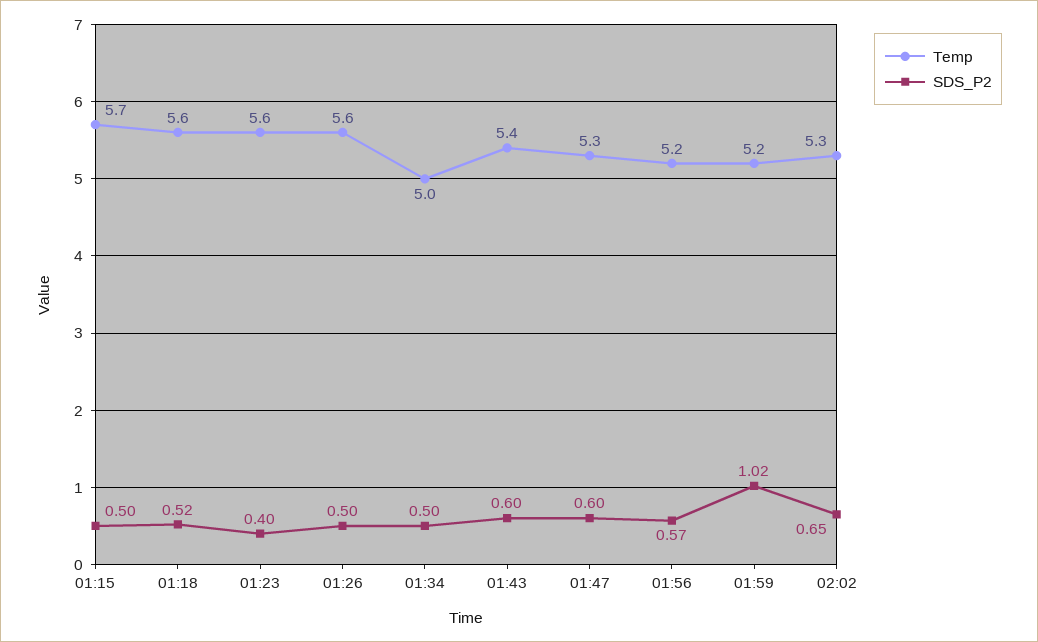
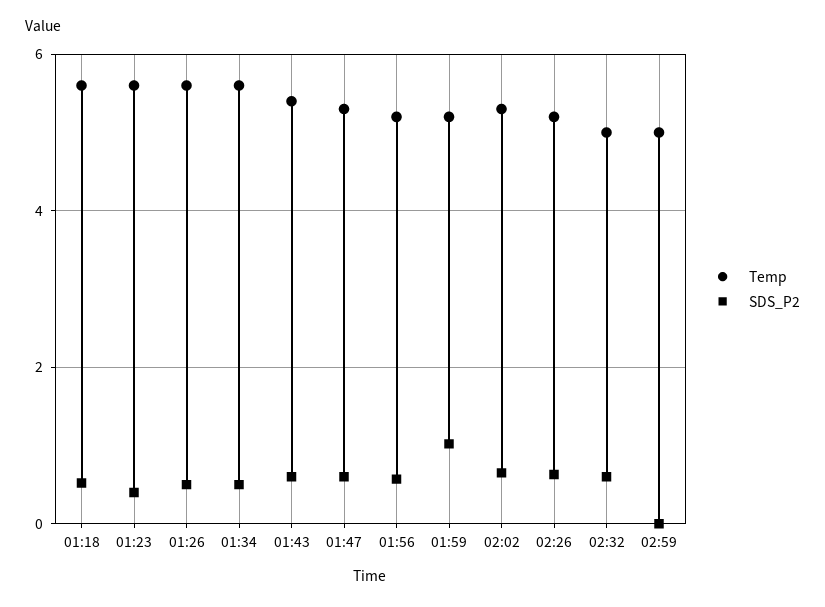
Temp, 01:15: 5.7 -> none
SDS_P2, 01:15: 0.5 -> none
Temp, 01:34: 5 -> 5.6
Temp, 02:26: none -> 5.2
SDS_P2, 02:26: none -> 0.6
Temp, 02:32: none -> 5
SDS_P2, 02:32: none -> 0.6
Temp, 02:59: none -> 5
SDS_P2, 02:59: none -> 0

